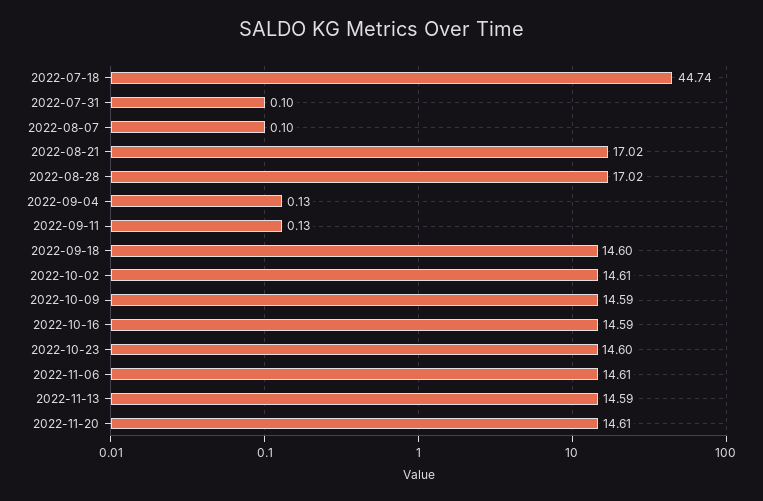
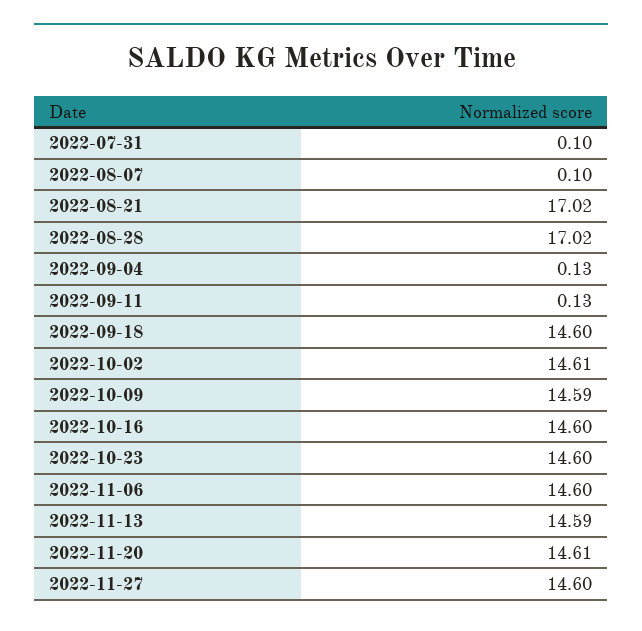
2022-07-18: 44.74 -> none
2022-10-16: 14.59 -> 14.6
2022-11-06: 14.61 -> 14.6
2022-11-27: none -> 14.6

